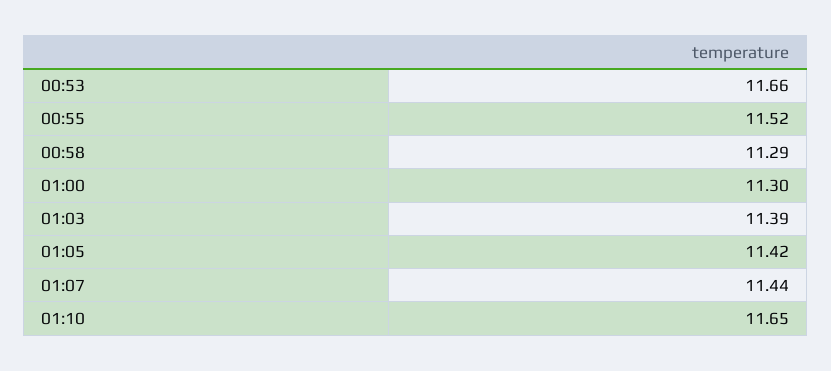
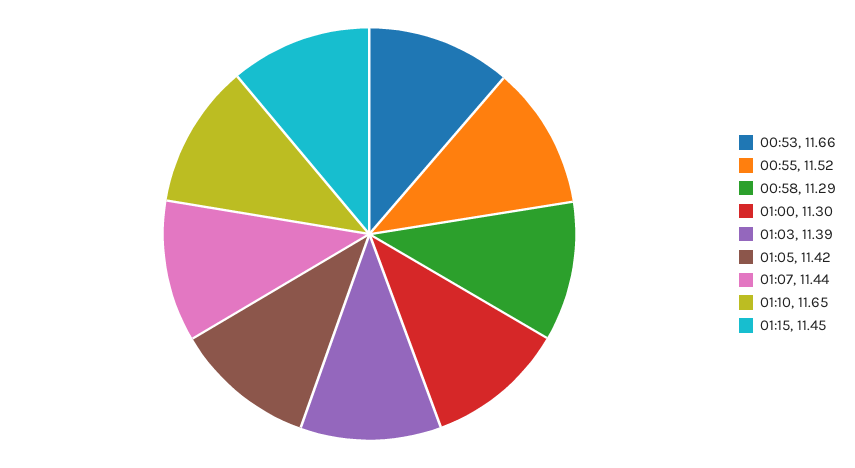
01:15: none -> 11.45

